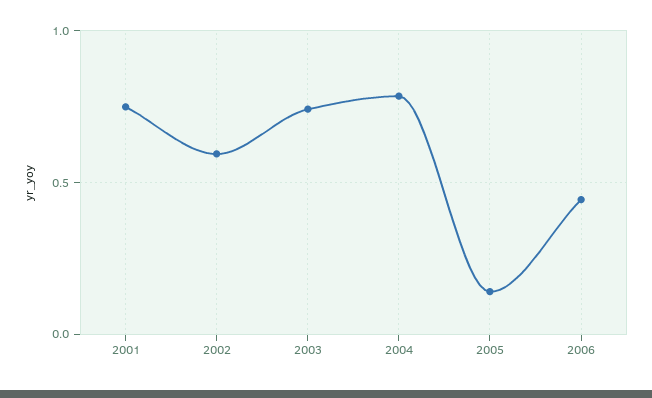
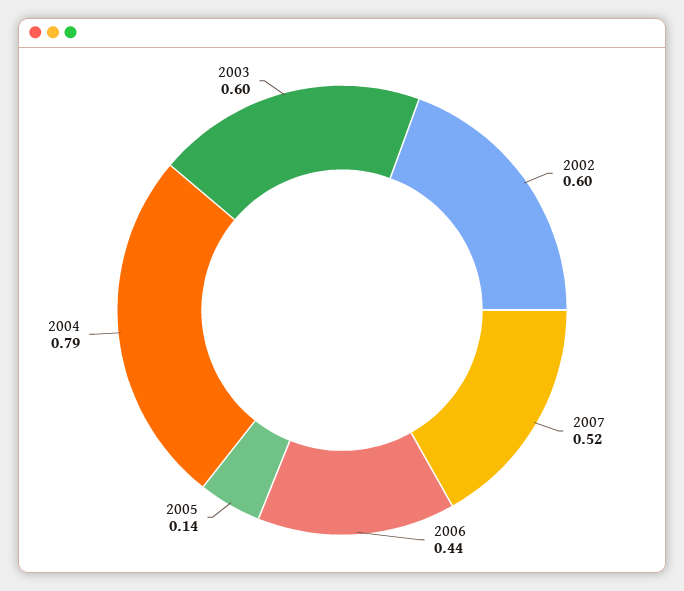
2001: 0.75 -> none
2003: 0.75 -> 0.6
2007: none -> 0.52

